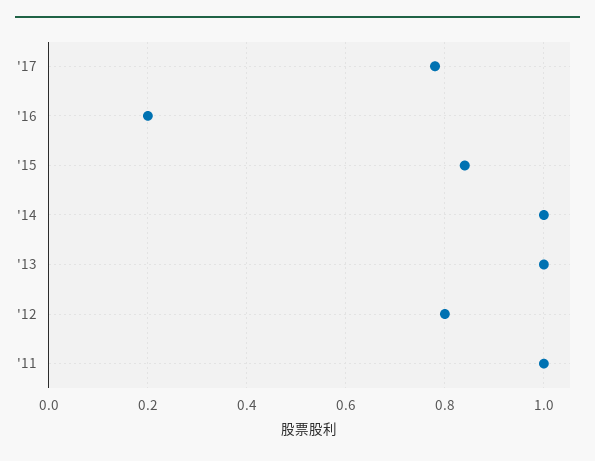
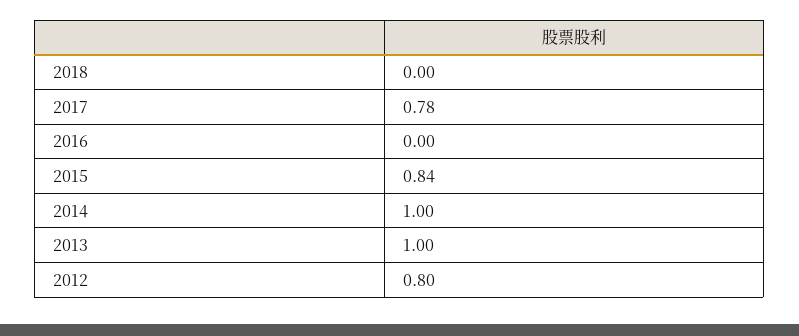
'16: 0.2 -> 0
'11: 1 -> none
2018: none -> 0

